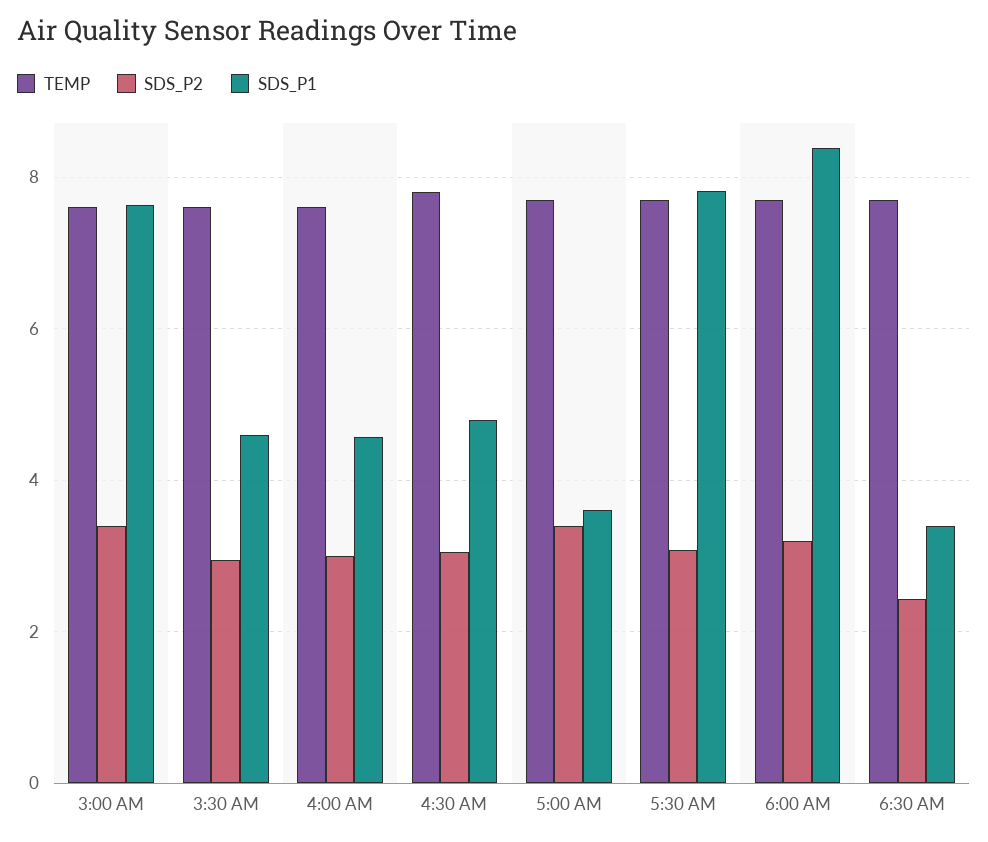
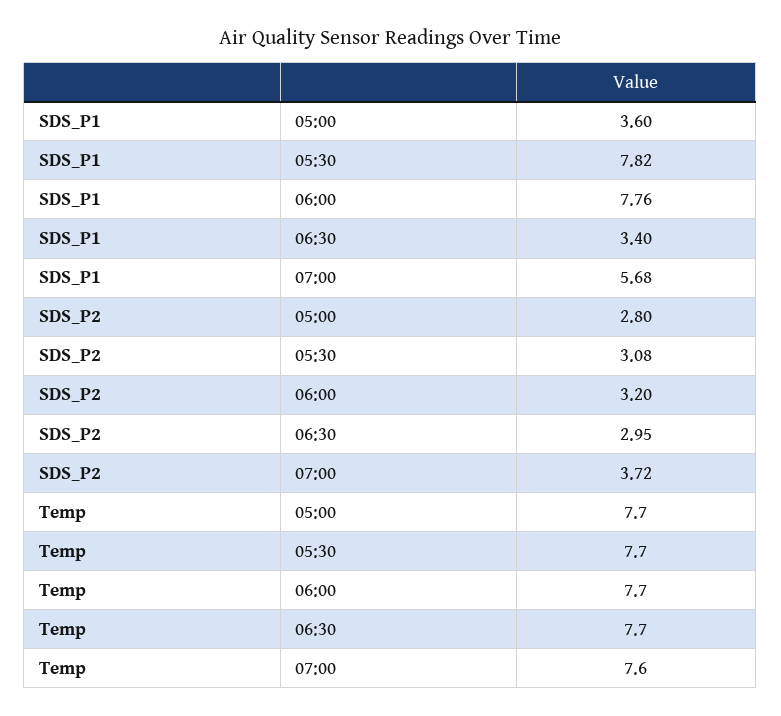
TEMP, 3:00 AM: 7.6 -> none
SDS_P2, 3:00 AM: 3.4 -> none
SDS_P1, 3:00 AM: 7.6 -> none
TEMP, 3:30 AM: 7.6 -> none
SDS_P2, 3:30 AM: 3 -> none
SDS_P1, 3:30 AM: 4.6 -> none
TEMP, 4:00 AM: 7.6 -> none
SDS_P2, 4:00 AM: 3 -> none
SDS_P1, 4:00 AM: 4.6 -> none
TEMP, 4:30 AM: 7.8 -> none
SDS_P2, 4:30 AM: 3 -> none
SDS_P1, 4:30 AM: 4.8 -> none
SDS_P2, 5:00 AM: 3.4 -> 2.8
SDS_P1, 6:00 AM: 8.4 -> 7.76
SDS_P2, 6:30 AM: 2.4 -> 2.95
SDS_P1, 07:00: none -> 5.68
SDS_P2, 07:00: none -> 3.72
TEMP, 07:00: none -> 7.6

